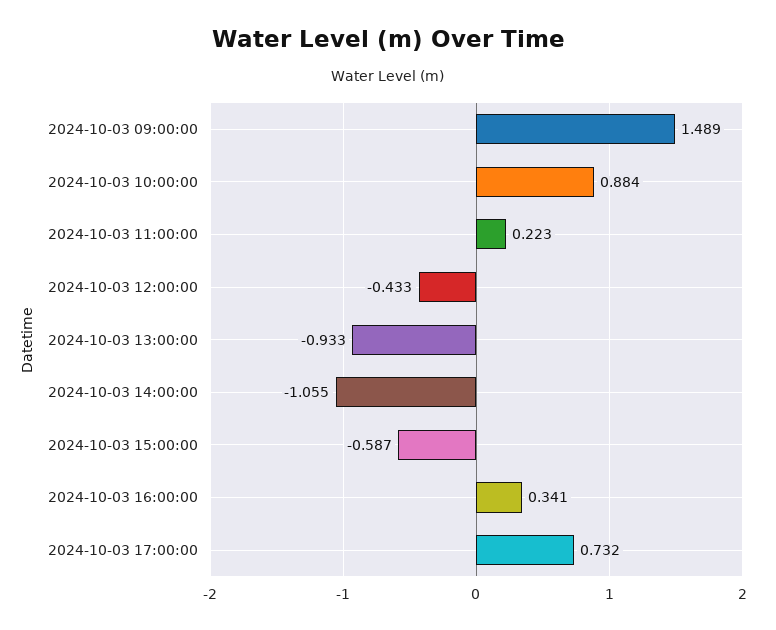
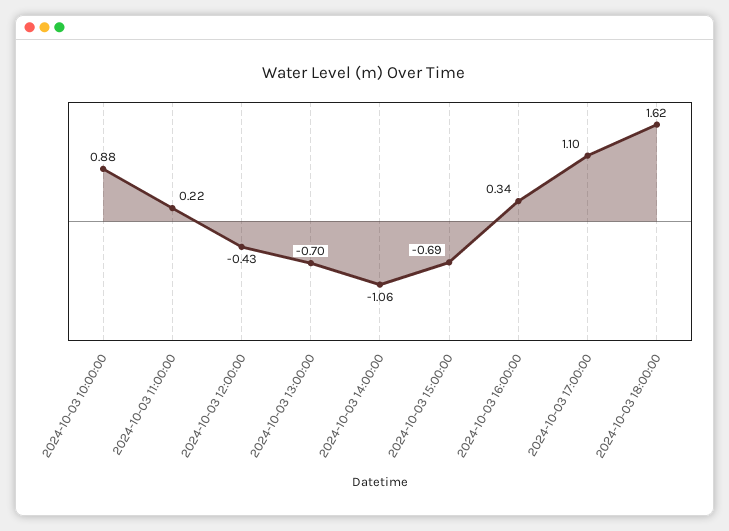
2024-10-03 09:00:00: 1.489 -> none
2024-10-03 13:00:00: -0.933 -> -0.7
2024-10-03 15:00:00: -0.587 -> -0.69
2024-10-03 17:00:00: 0.732 -> 1.1
2024-10-03 18:00:00: none -> 1.62

